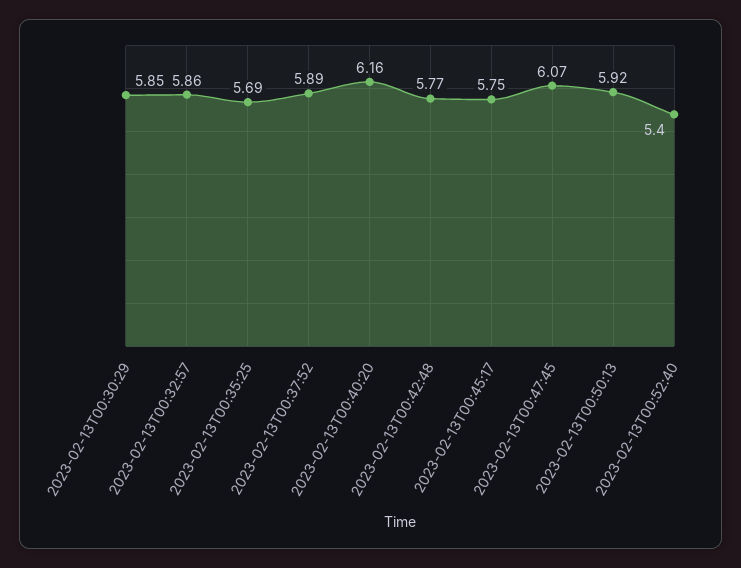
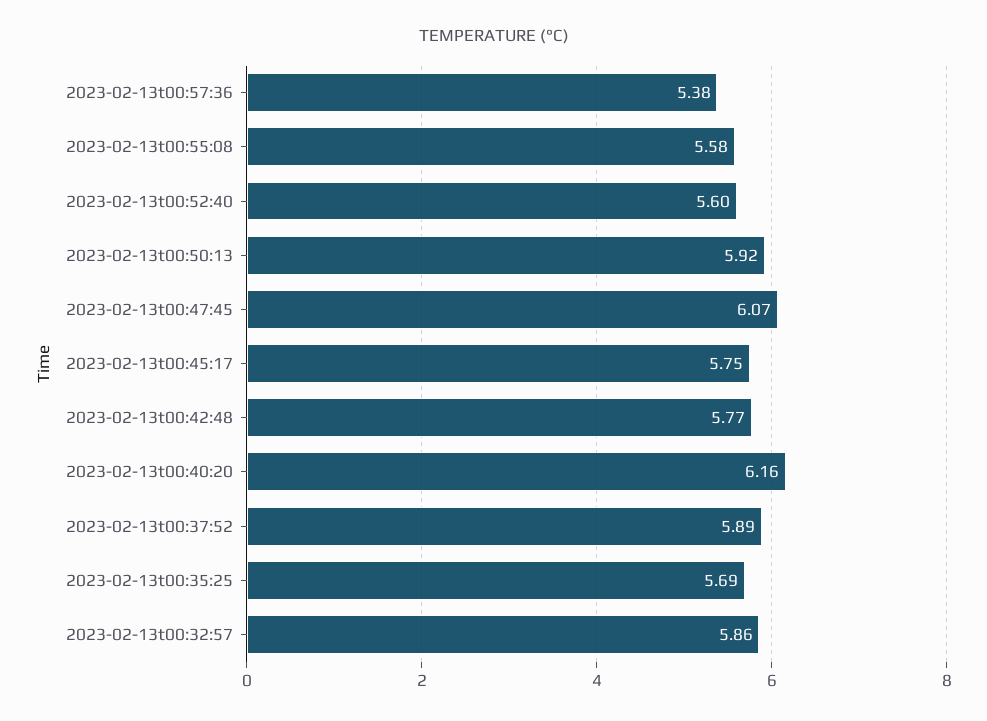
2023-02-13T00:30:29: 5.85 -> none
2023-02-13T00:52:40: 5.4 -> 5.6
2023-02-13t00:57:36: none -> 5.38
2023-02-13t00:55:08: none -> 5.58

